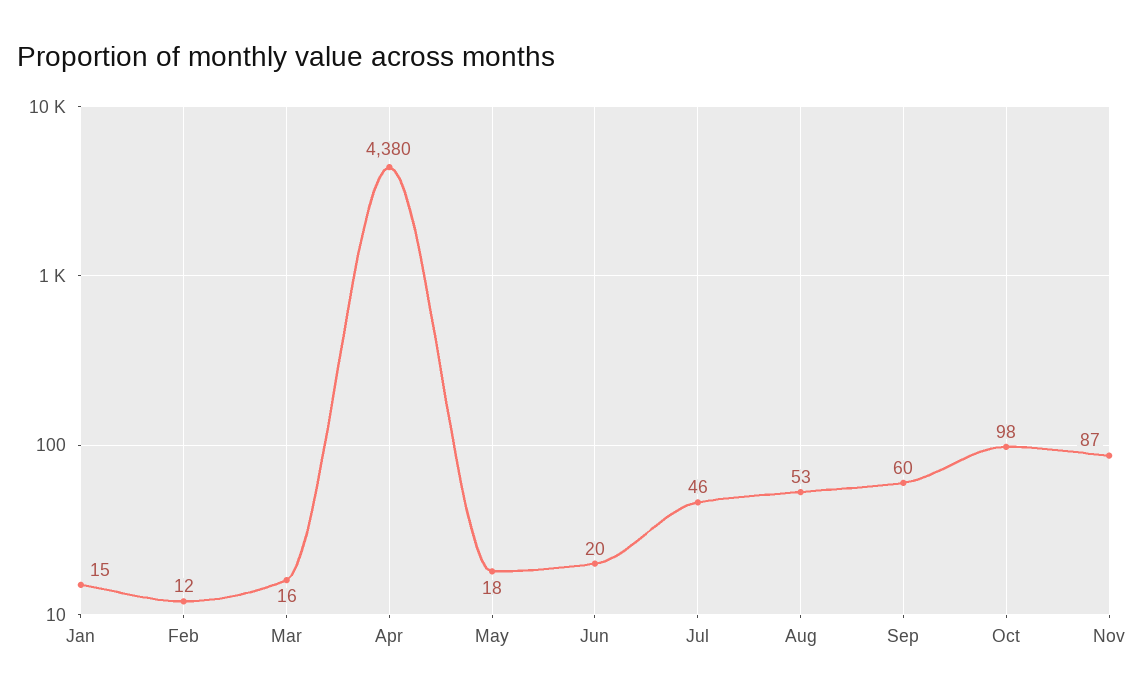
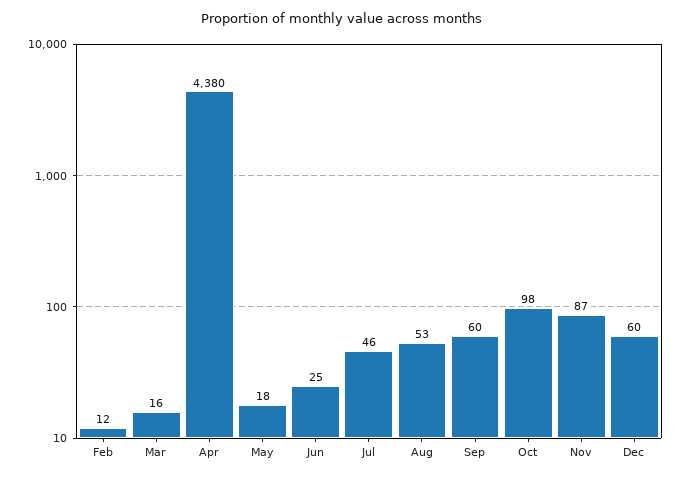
Jan: 15 -> none
Jun: 20 -> 25
Dec: none -> 60

